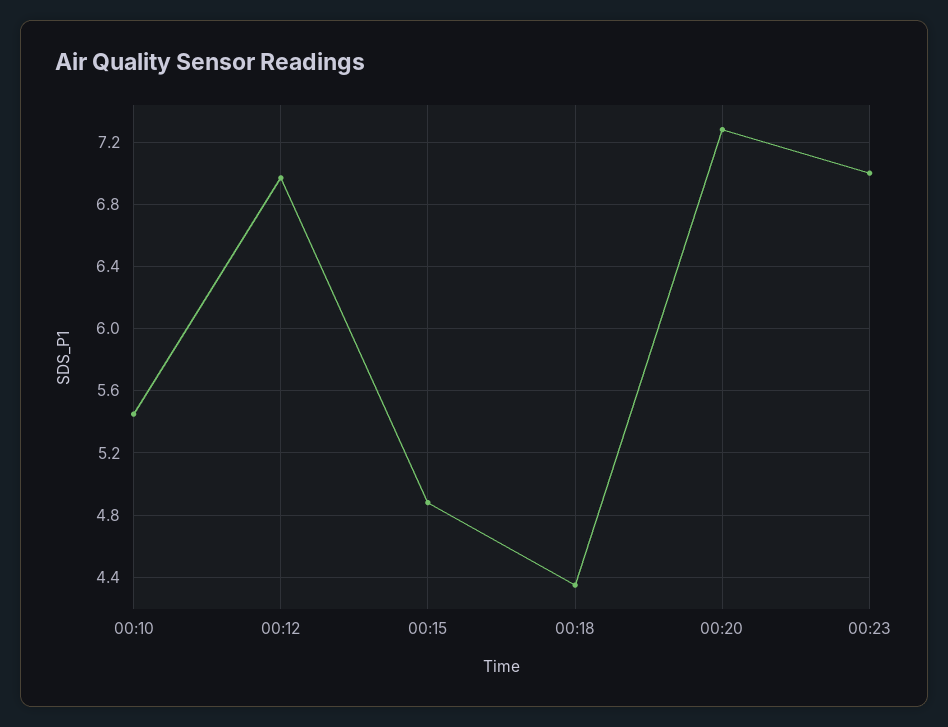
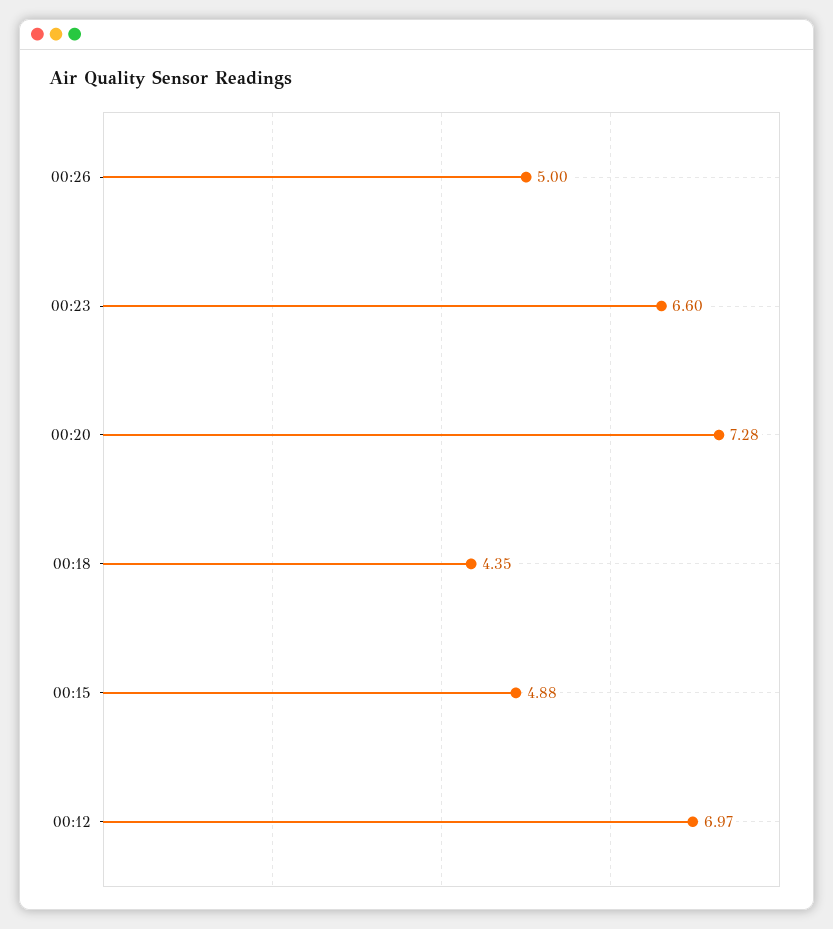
00:10: 5.45 -> none
00:23: 7 -> 6.6
00:26: none -> 5

